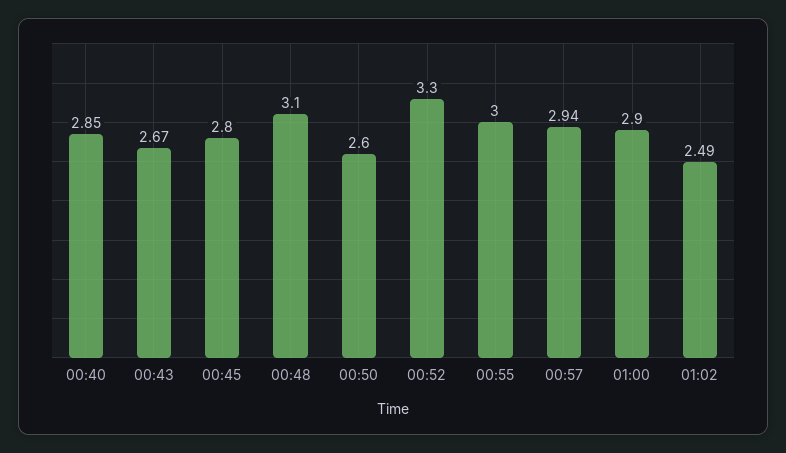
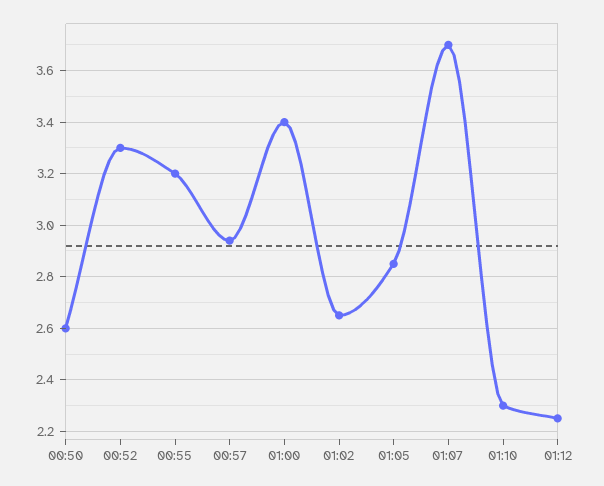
00:40: 2.85 -> none
00:43: 2.67 -> none
00:45: 2.8 -> none
00:48: 3.1 -> none
00:55: 3 -> 3.2
01:00: 2.9 -> 3.4
01:02: 2.49 -> 2.65
01:05: none -> 2.85
01:07: none -> 3.7
01:10: none -> 2.3
01:12: none -> 2.25

